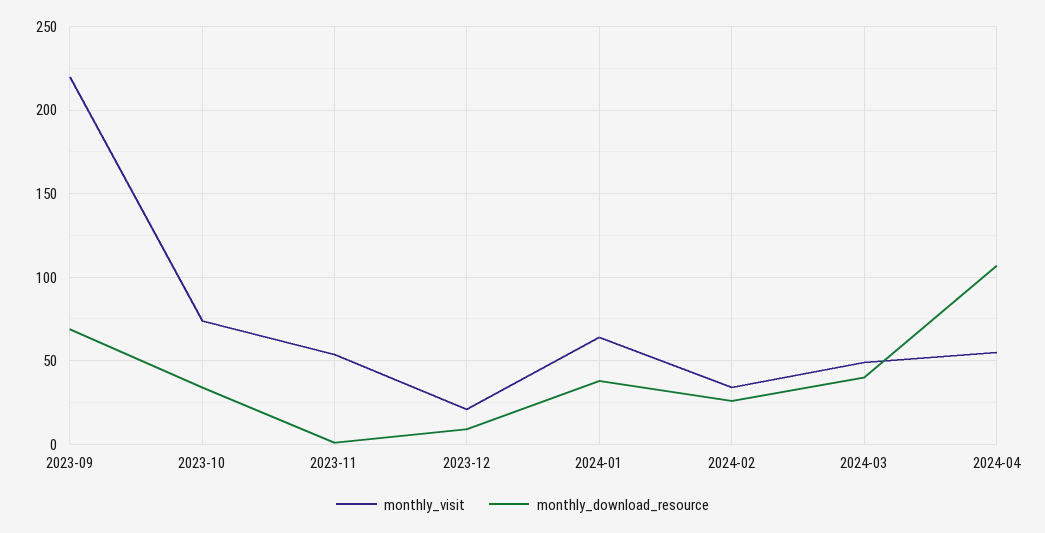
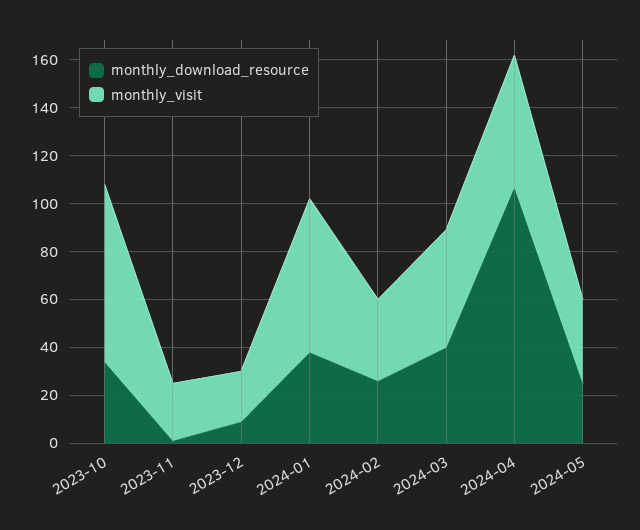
monthly_visit, 2023-09: 220 -> none
monthly_download_resource, 2023-09: 70 -> none
monthly_visit, 2023-11: 55 -> 25
monthly_download_resource, 2024-05: none -> 25
monthly_visit, 2024-05: none -> 35

